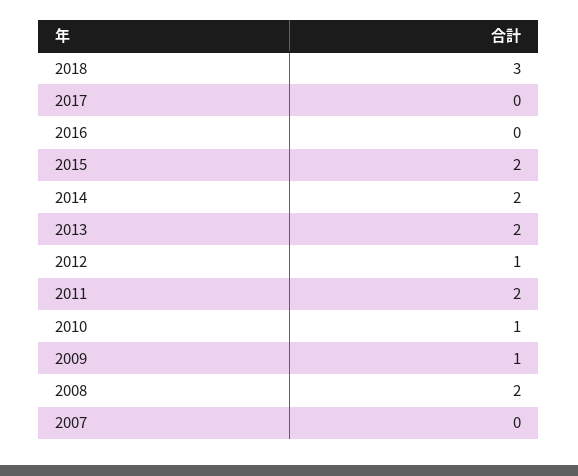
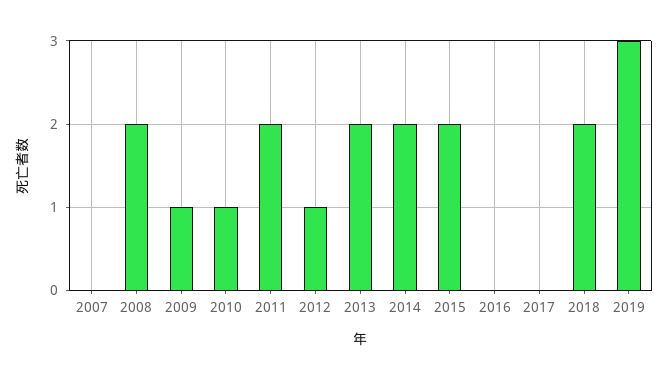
2018: 3 -> 2
2019: none -> 3

